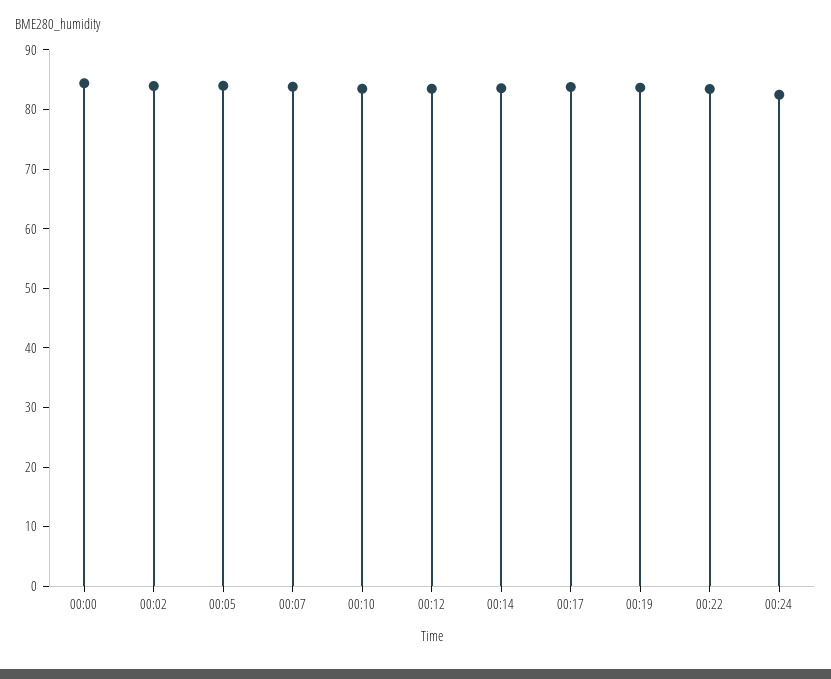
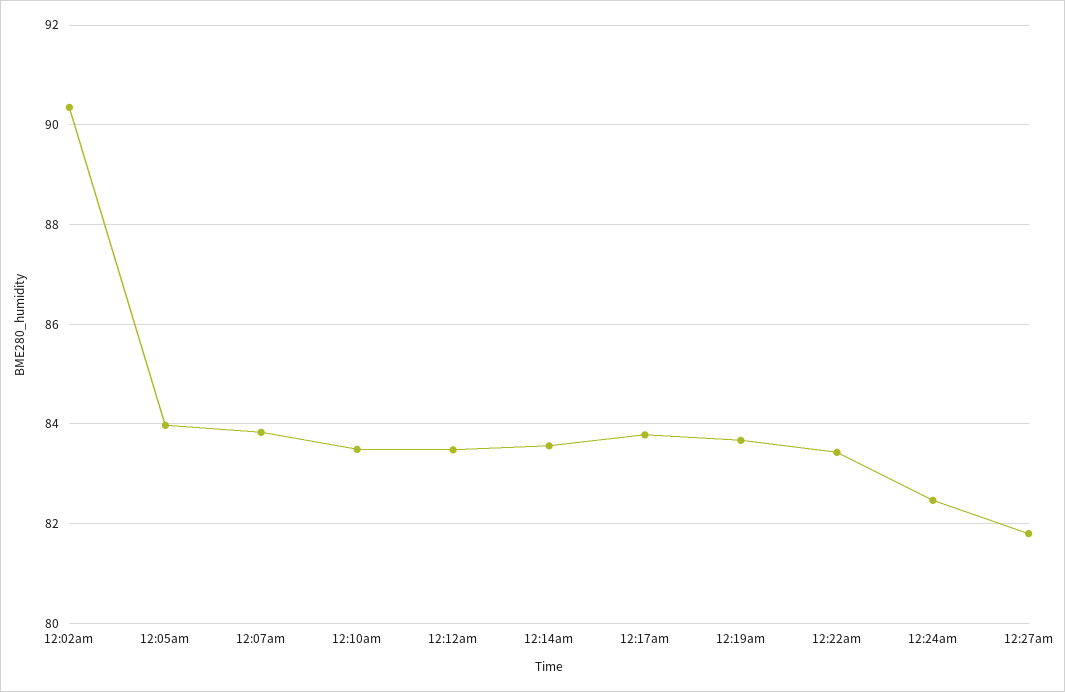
00:00: 84 -> none
00:02: 84 -> 90.4
12:27am: none -> 81.8

